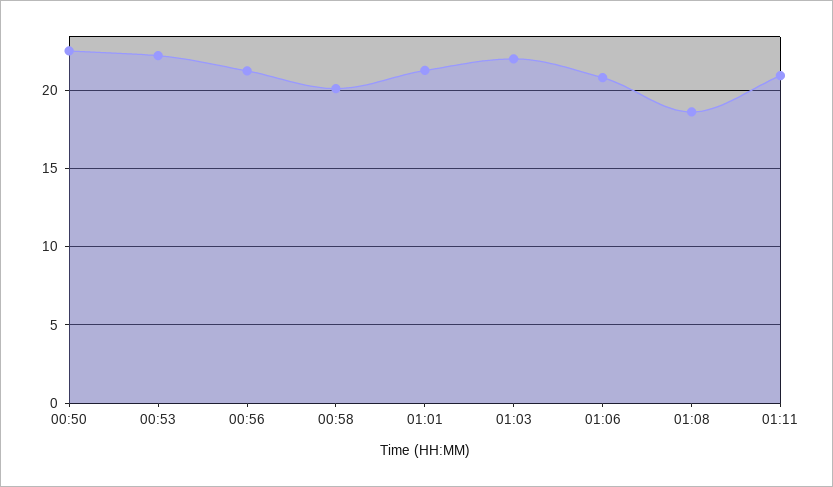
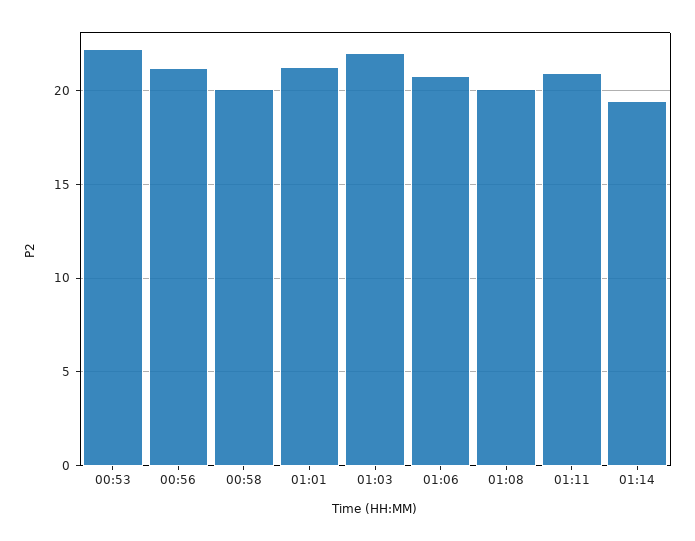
00:50: 22.5 -> none
01:08: 18.5 -> 20
01:14: none -> 19.5

